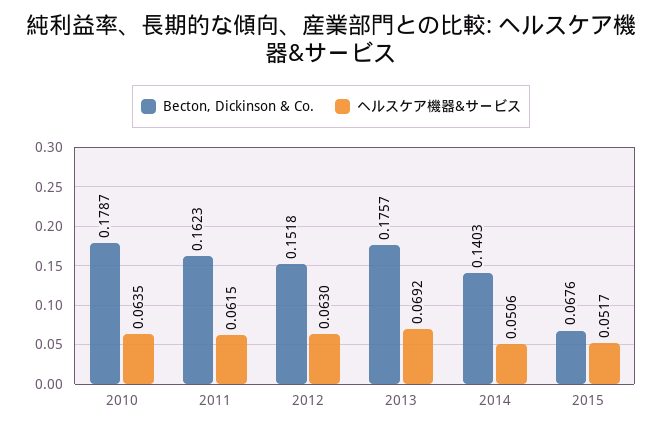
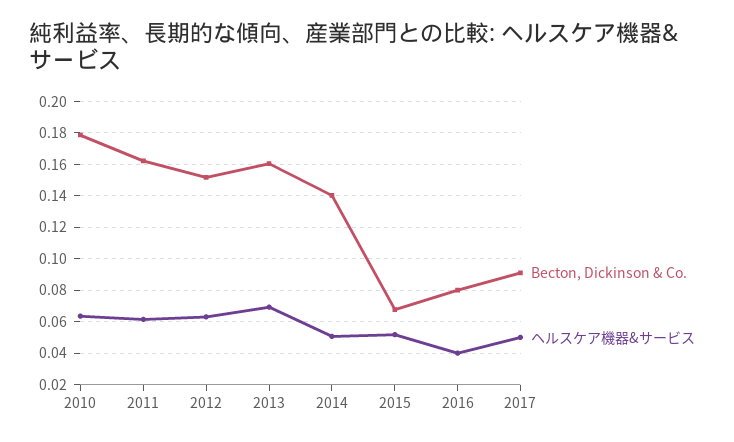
Becton, Dickinson & Co., 2013: 0.1757 -> 0.16
Becton, Dickinson & Co., 2016: none -> 0.08
ヘルスケア機器&サービス, 2016: none -> 0.04
Becton, Dickinson & Co., 2017: none -> 0.09
ヘルスケア機器&サービス, 2017: none -> 0.05

